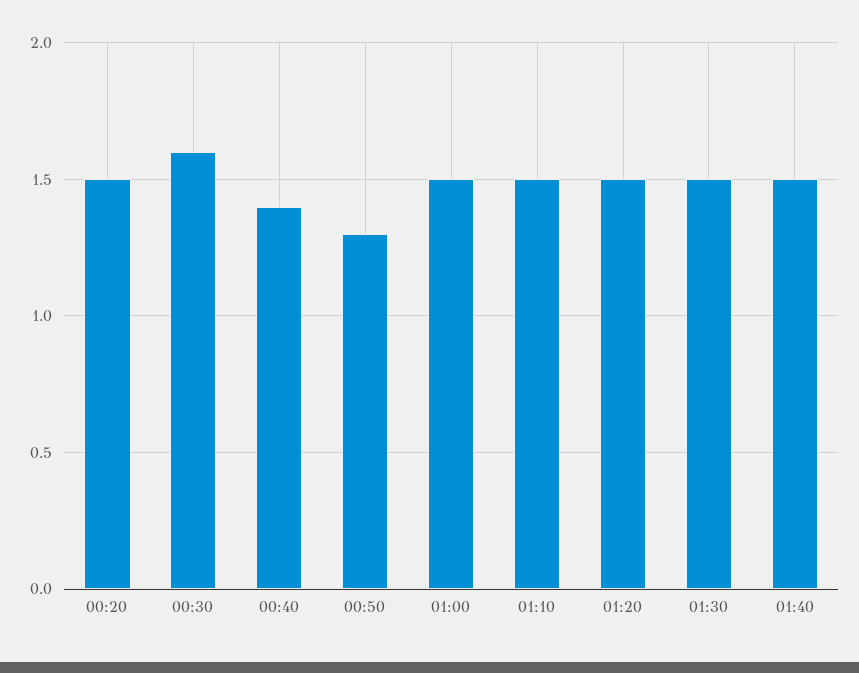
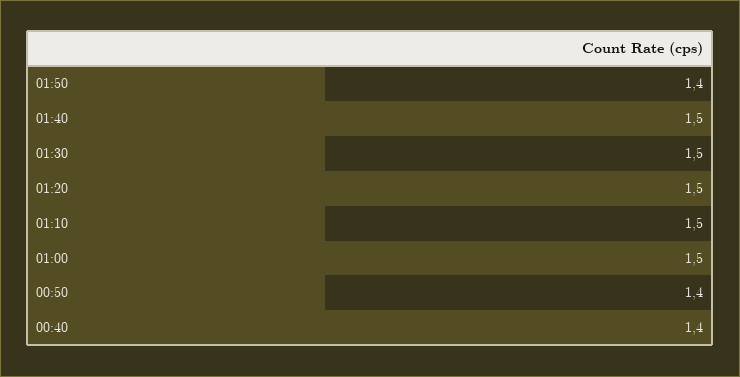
00:20: 1.5 -> none
00:30: 1.6 -> none
00:50: 1.3 -> 1.4
01:50: none -> 1.4

